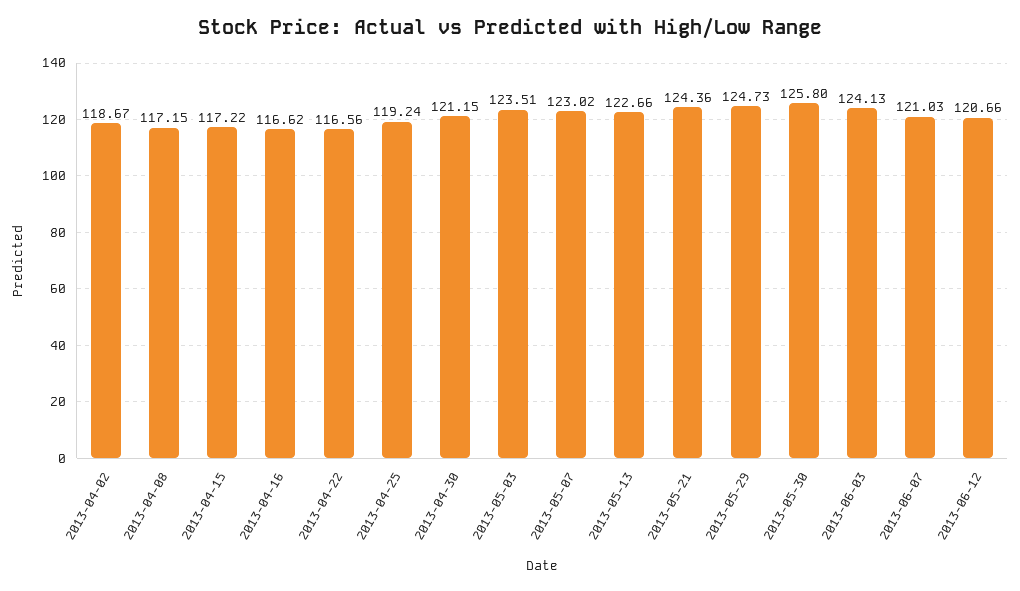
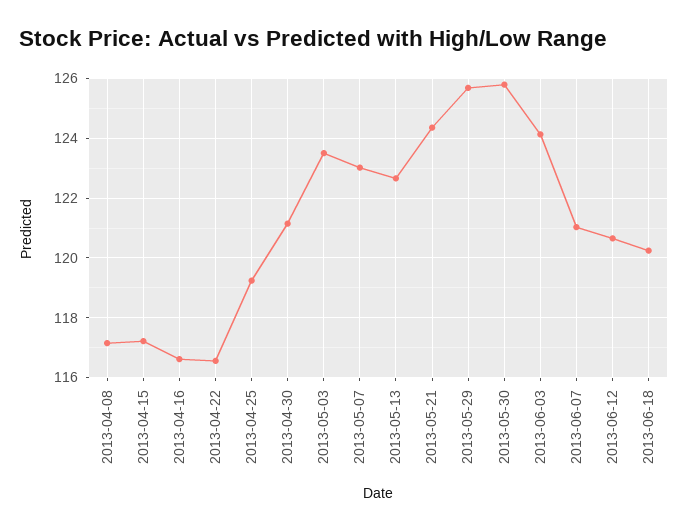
2013-04-02: 118.67 -> none
2013-05-29: 124.73 -> 125.75
2013-06-18: none -> 120.25

